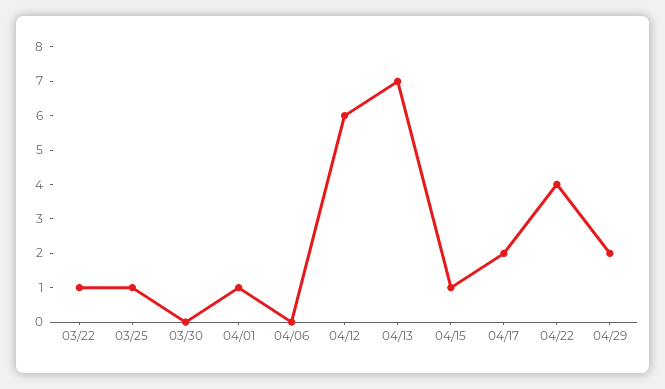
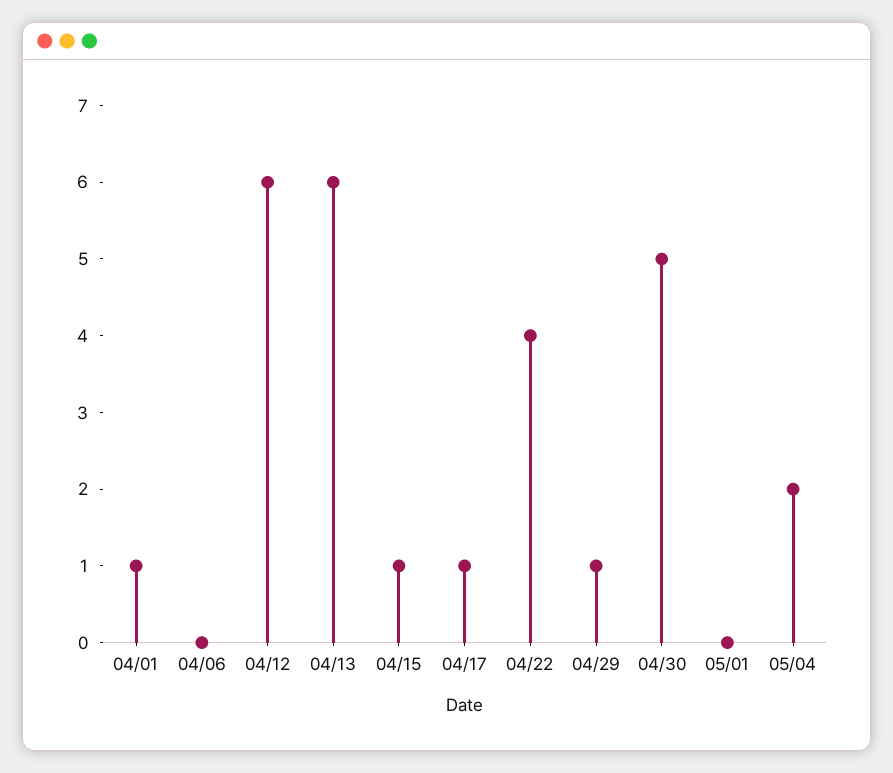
03/22: 1 -> none
03/25: 1 -> none
03/30: 0 -> none
04/13: 7 -> 6
04/17: 2 -> 1
04/29: 2 -> 1
04/30: none -> 5
05/01: none -> 0
05/04: none -> 2

